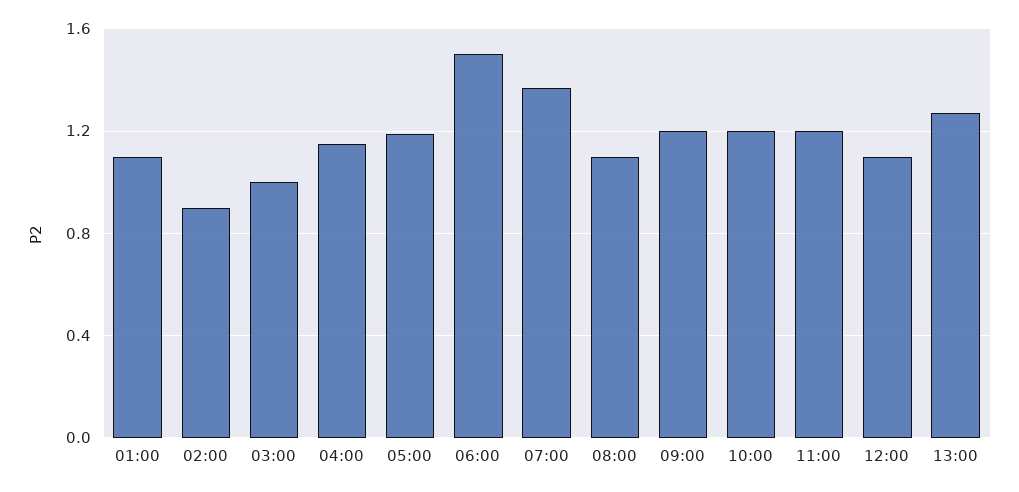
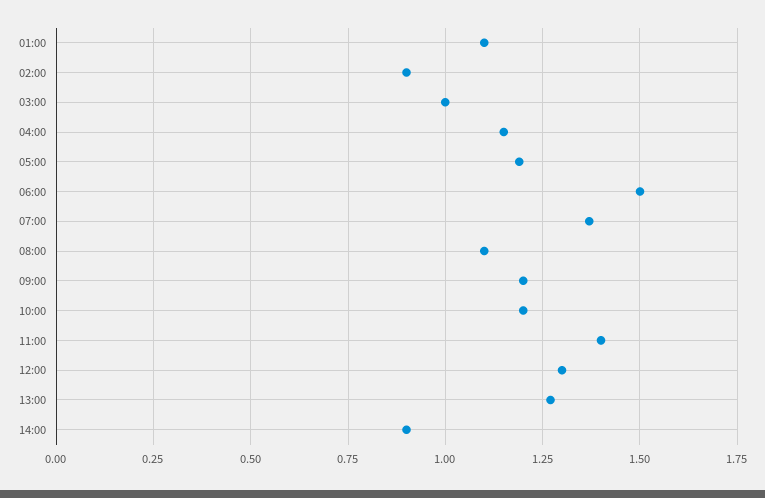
11:00: 1.2 -> 1.4
12:00: 1.1 -> 1.3
14:00: none -> 0.9

